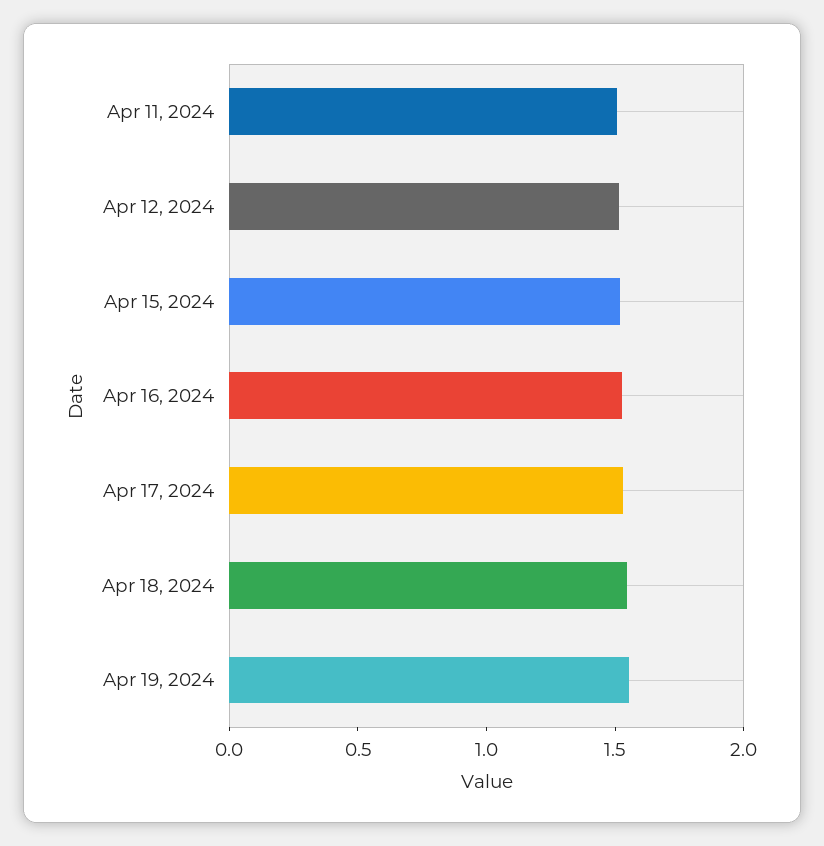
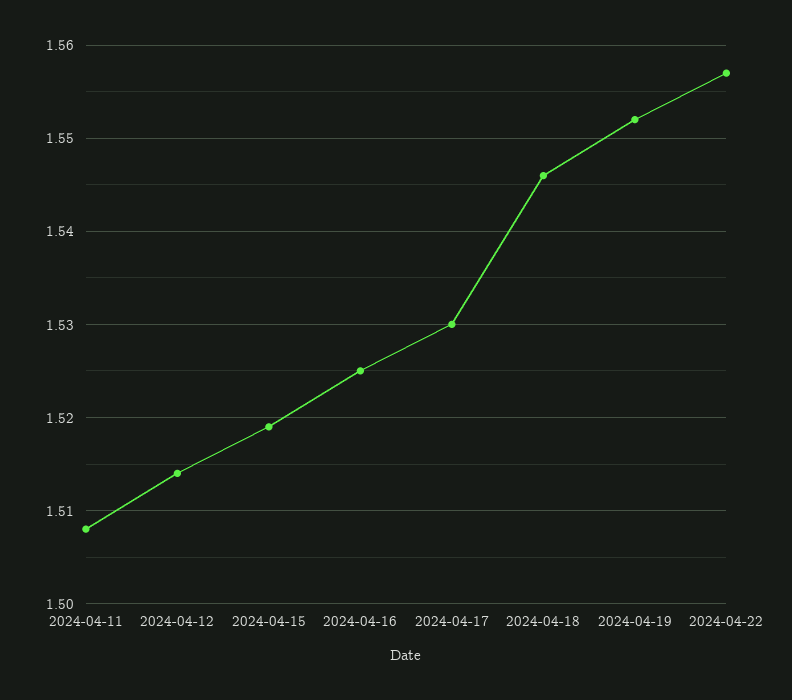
2024-04-22: none -> 1.557

